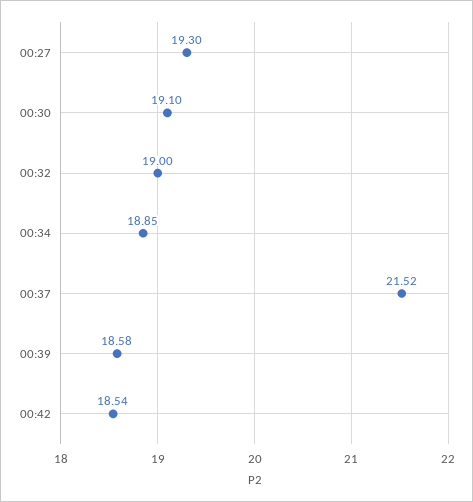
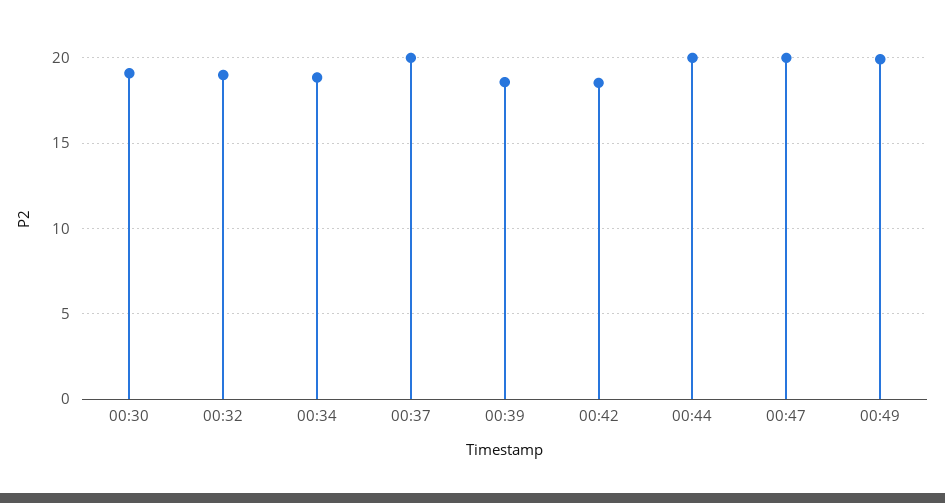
00:27: 19.3 -> none
00:37: 21.52 -> 20
00:44: none -> 20
00:47: none -> 20
00:49: none -> 20

